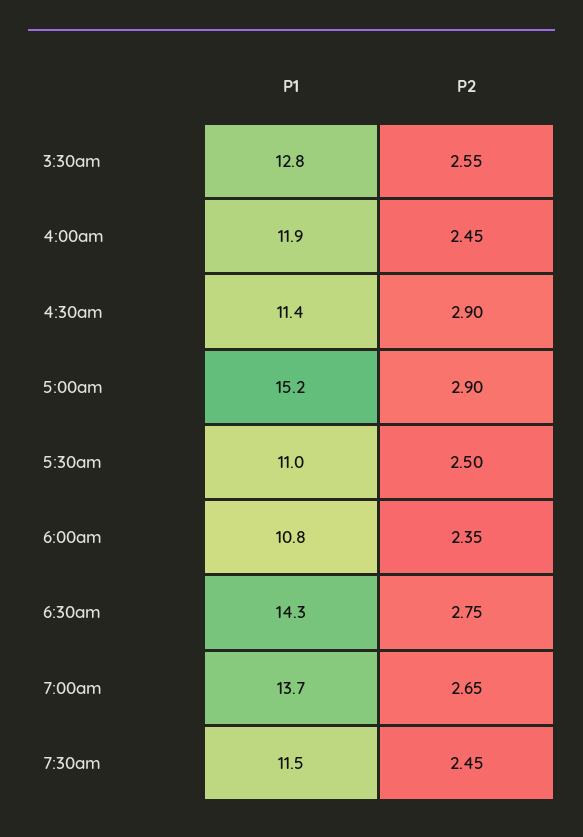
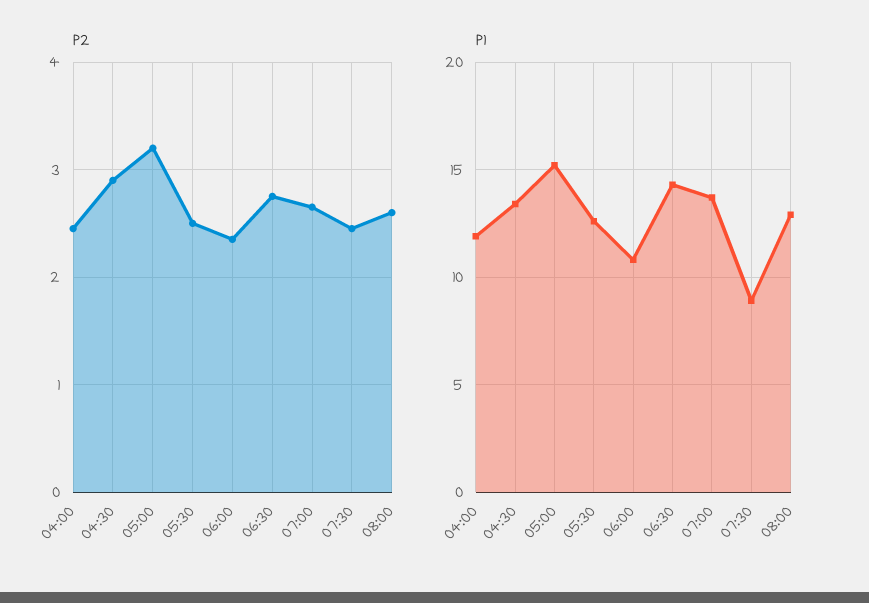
P1, 3:30am: 12.8 -> none
P2, 3:30am: 2.55 -> none
P1, 4:30am: 11.4 -> 13.5
P2, 5:00am: 2.9 -> 3.2
P1, 5:30am: 11 -> 12.5
P1, 7:30am: 11.5 -> 9
P2, 08:00: none -> 2.6
P1, 08:00: none -> 13

